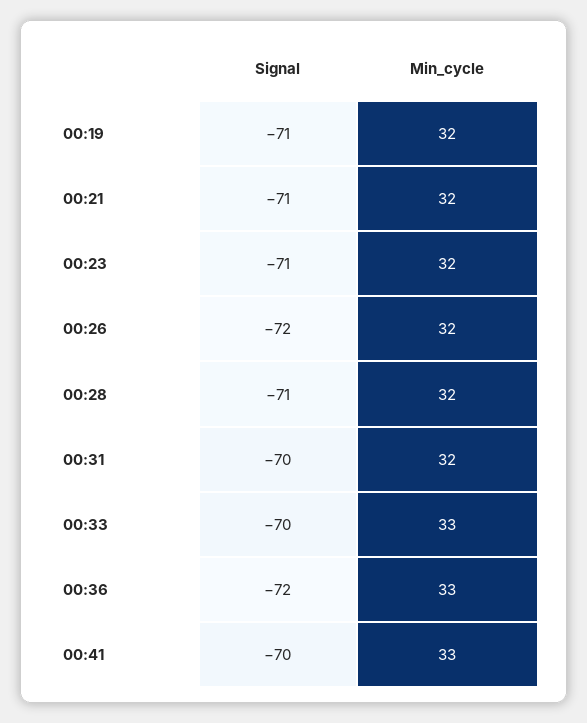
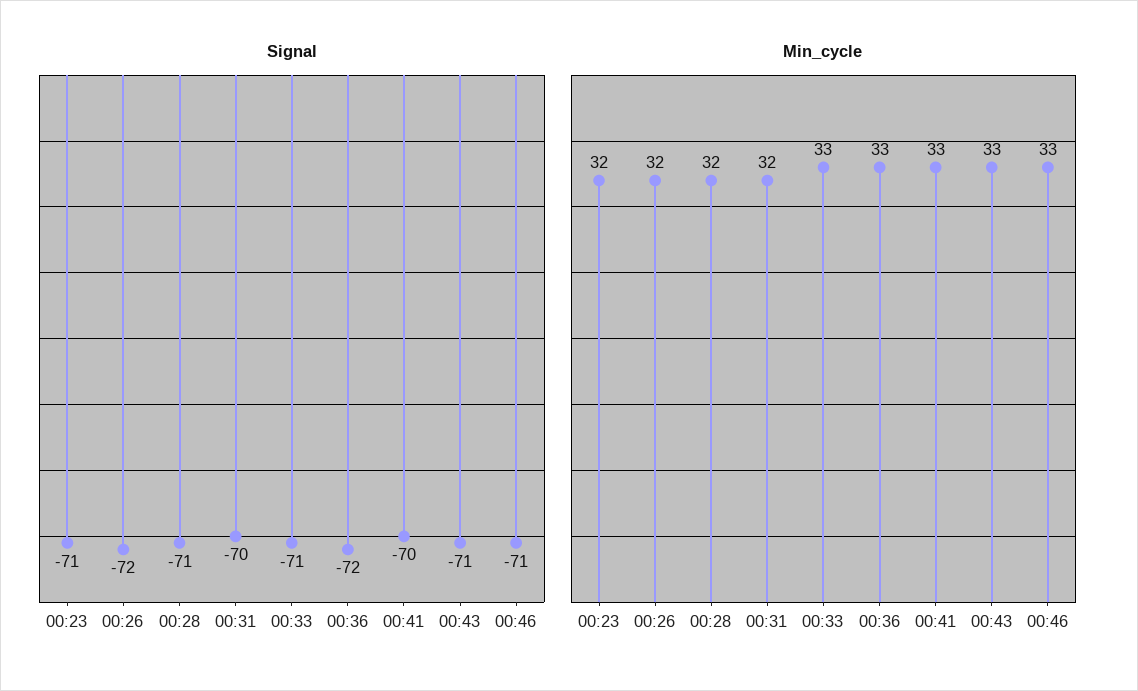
Signal, 00:19: -71 -> none
Min_cycle, 00:19: 32 -> none
Signal, 00:21: -71 -> none
Min_cycle, 00:21: 32 -> none
Signal, 00:33: -70 -> -71
Signal, 00:43: none -> -71
Signal, 00:46: none -> -71
Min_cycle, 00:43: none -> 33
Min_cycle, 00:46: none -> 33

